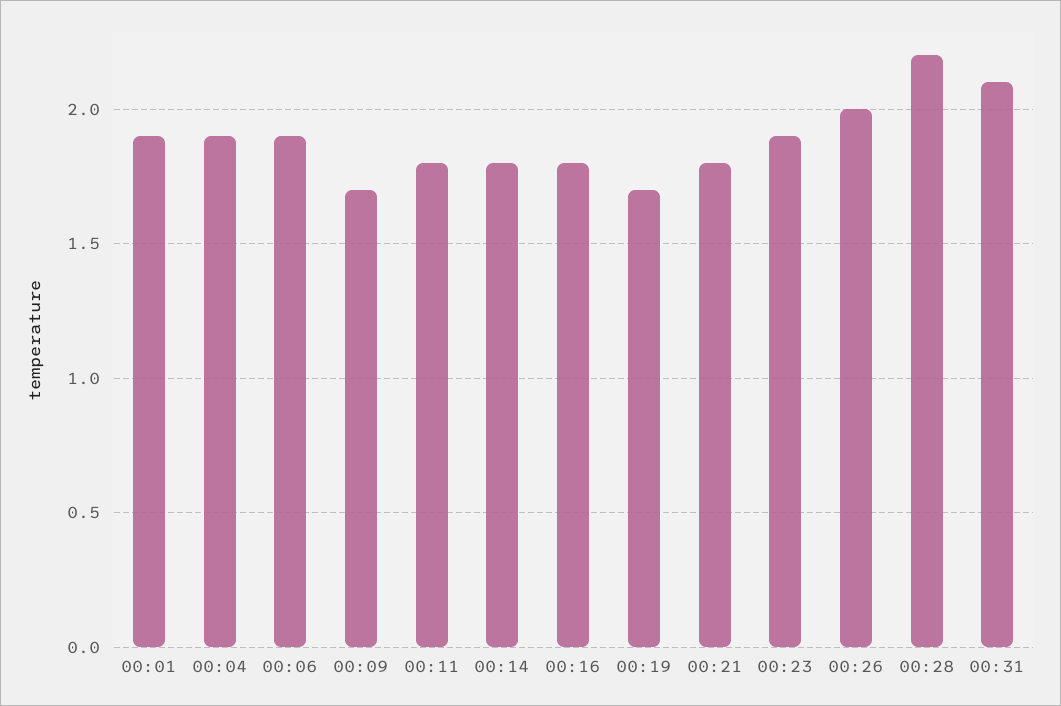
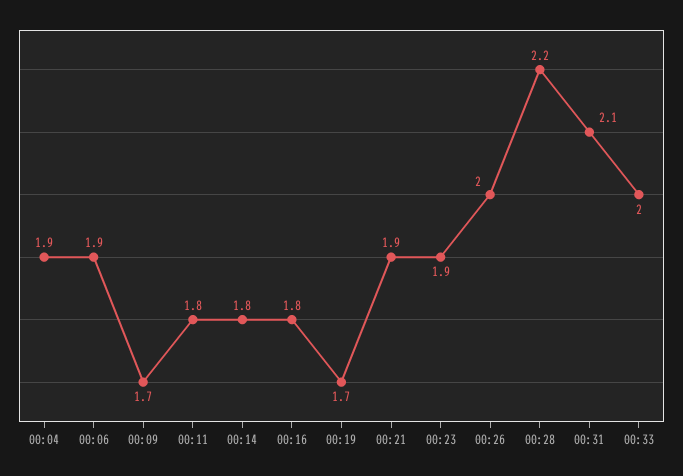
00:01: 1.9 -> none
00:21: 1.8 -> 1.9
00:33: none -> 2

